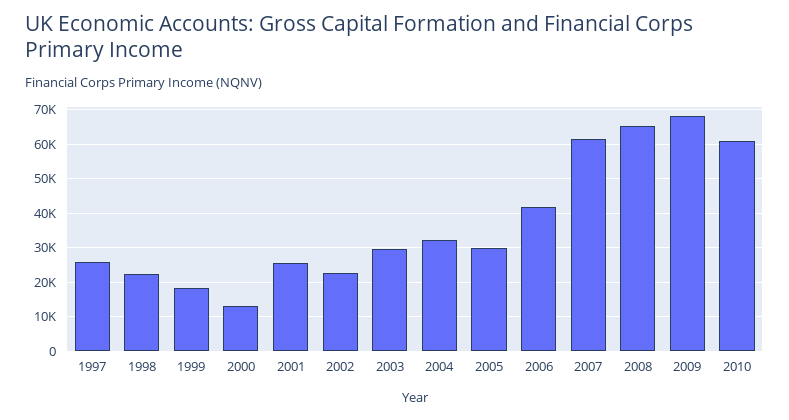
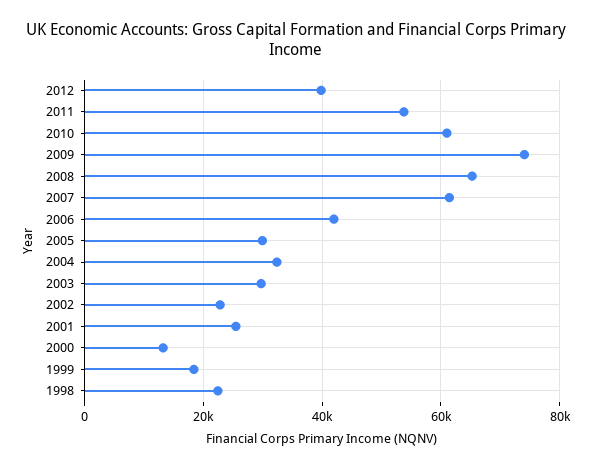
1997: 26000 -> none
2009: 68000 -> 74000
2012: none -> 40000
2011: none -> 54000

